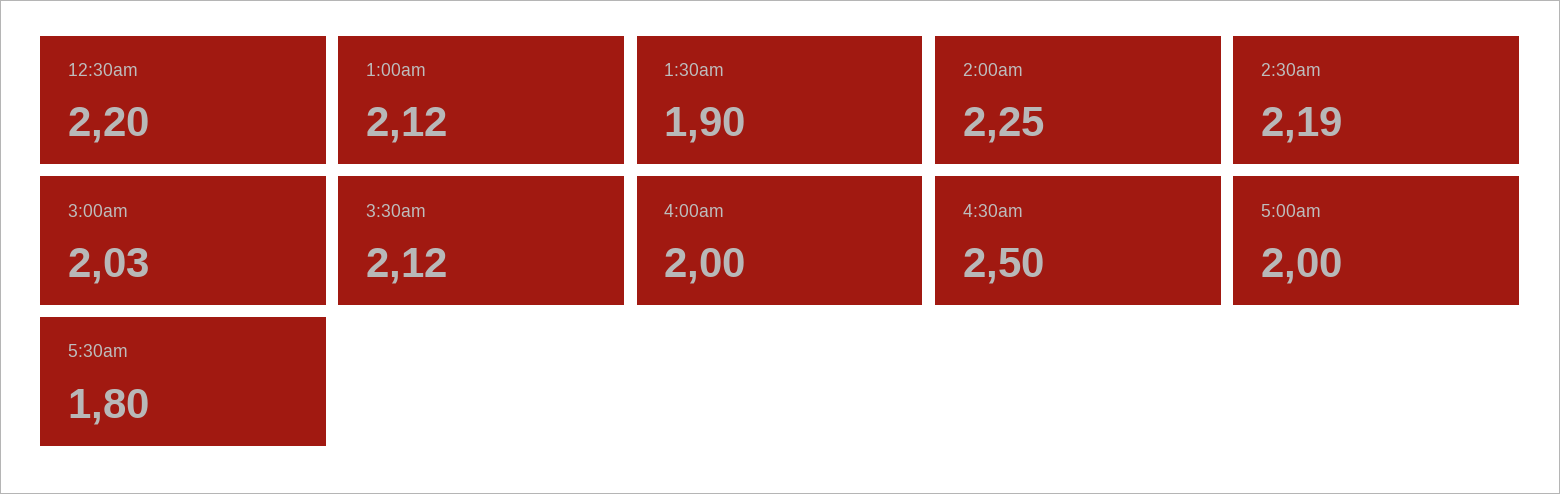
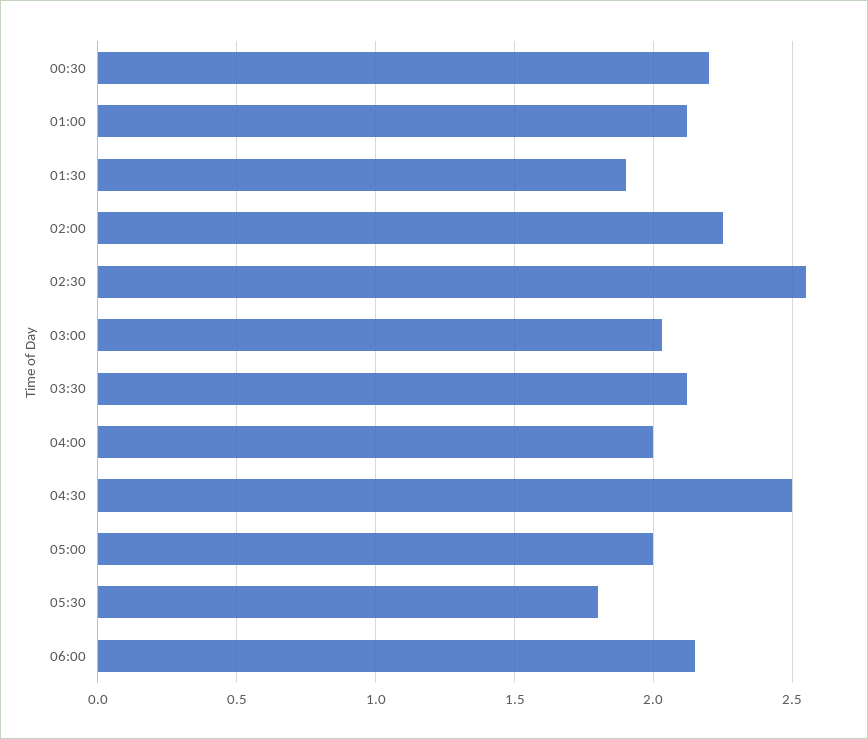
2:30am: 2.19 -> 2.55
06:00: none -> 2.15

